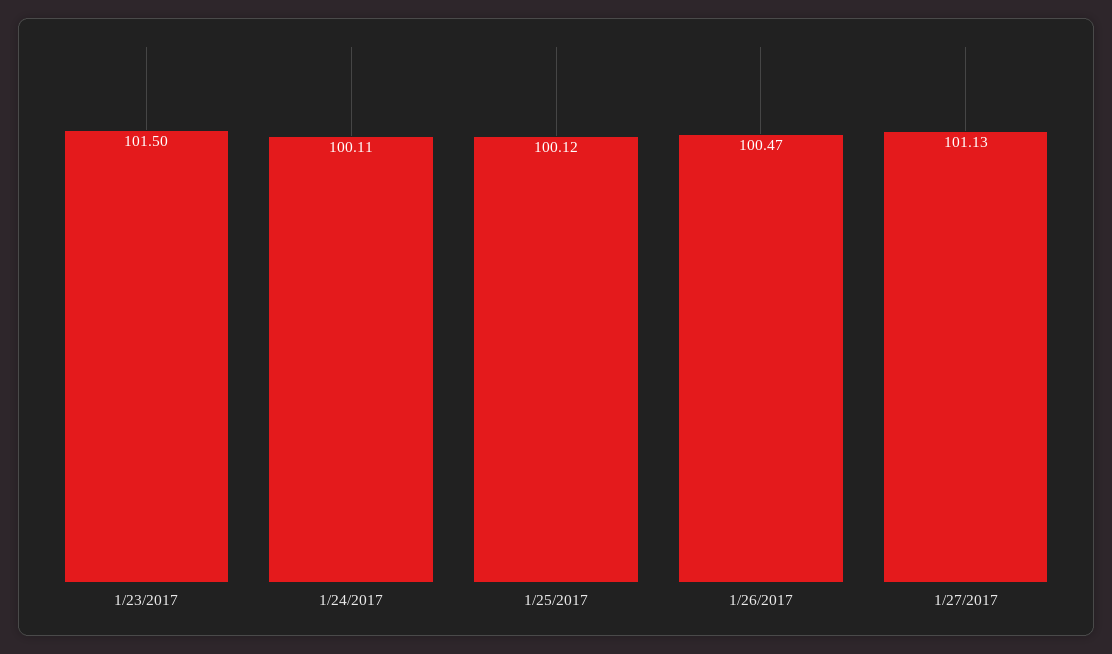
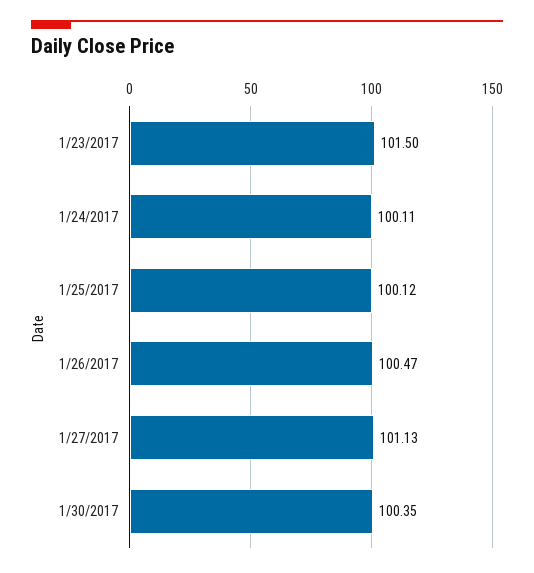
1/30/2017: none -> 100.35

